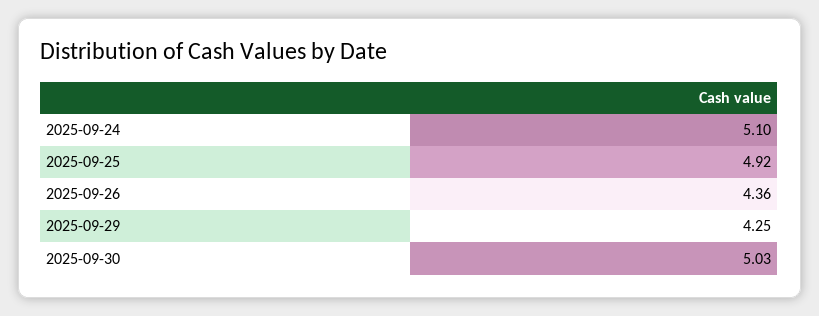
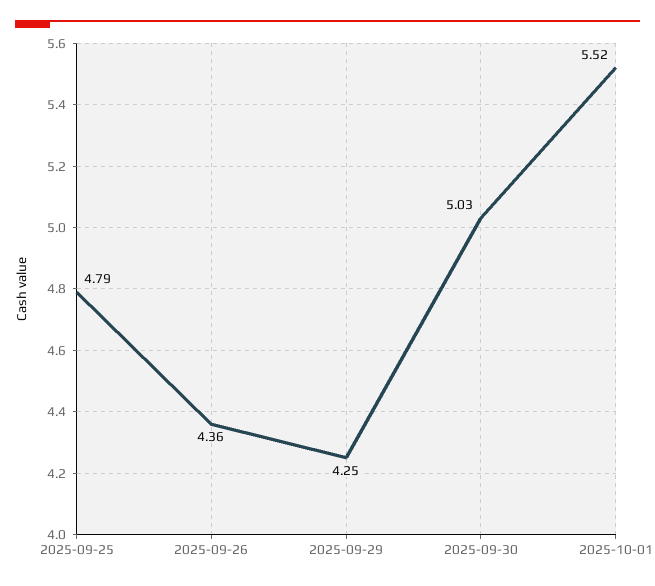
2025-09-24: 5.1 -> none
2025-09-25: 4.92 -> 4.79
2025-10-01: none -> 5.52

